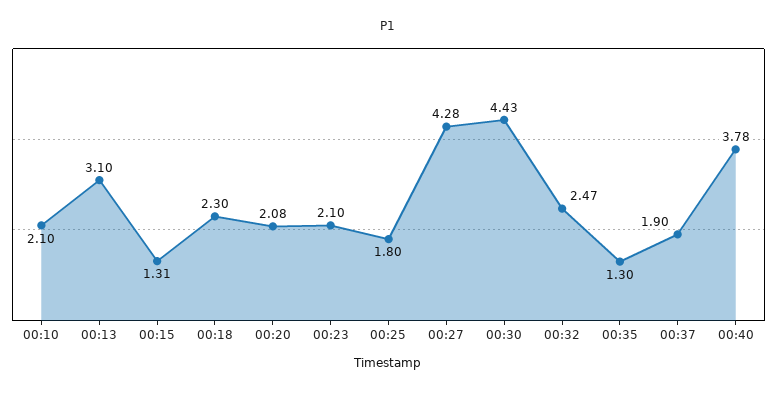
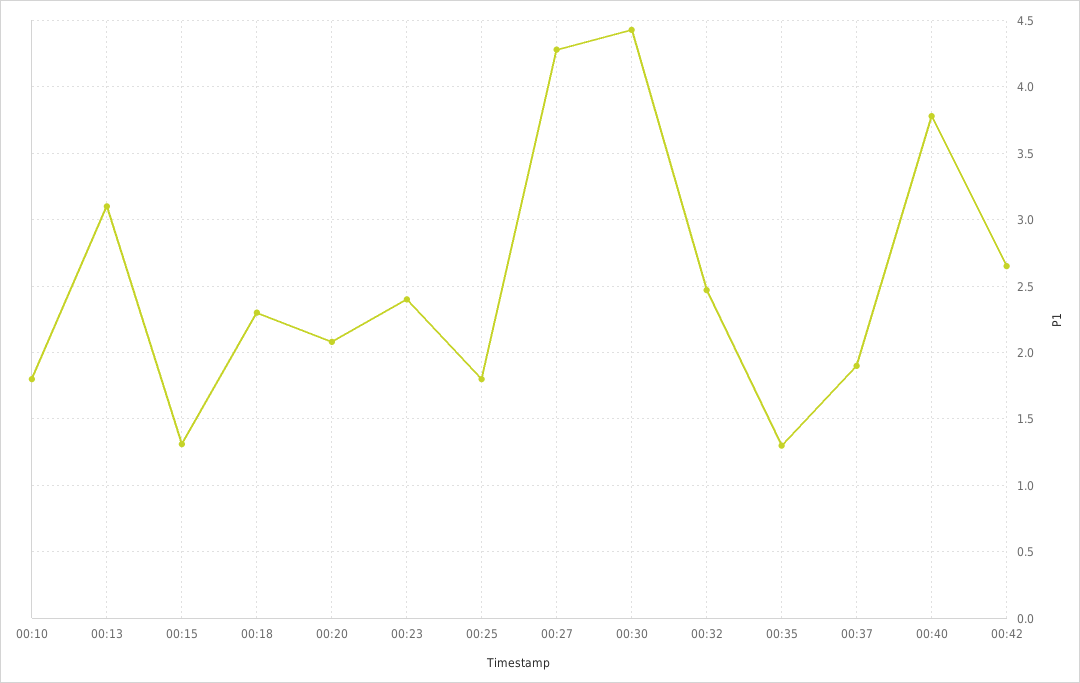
00:10: 2.1 -> 1.8
00:23: 2.1 -> 2.4
00:42: none -> 2.65

